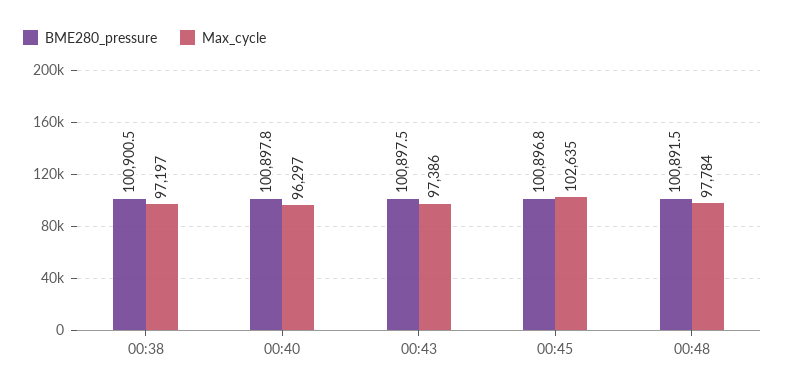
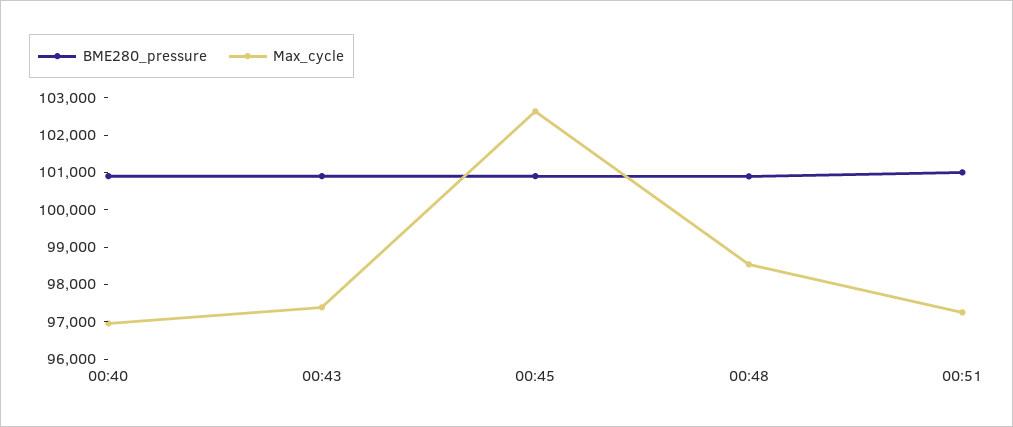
BME280_pressure, 00:38: 100900.5 -> none
Max_cycle, 00:38: 97197 -> none
Max_cycle, 00:40: 96297 -> 97000
Max_cycle, 00:48: 97784 -> 98500
BME280_pressure, 00:51: none -> 101000
Max_cycle, 00:51: none -> 97250

